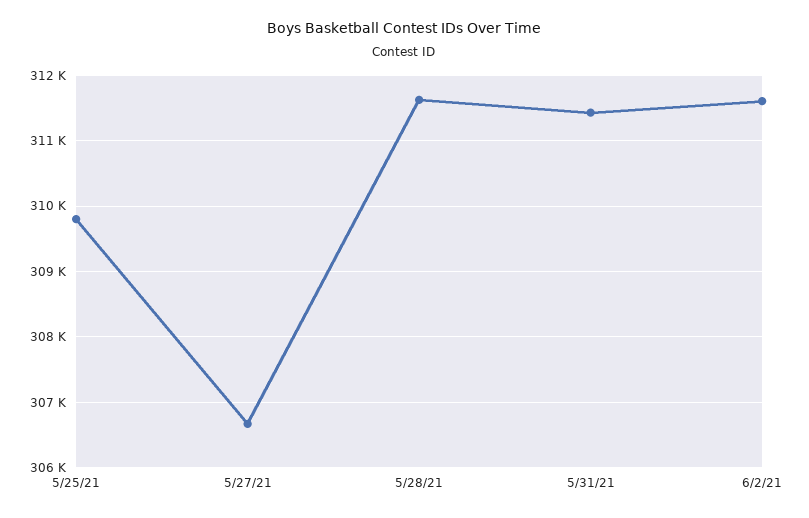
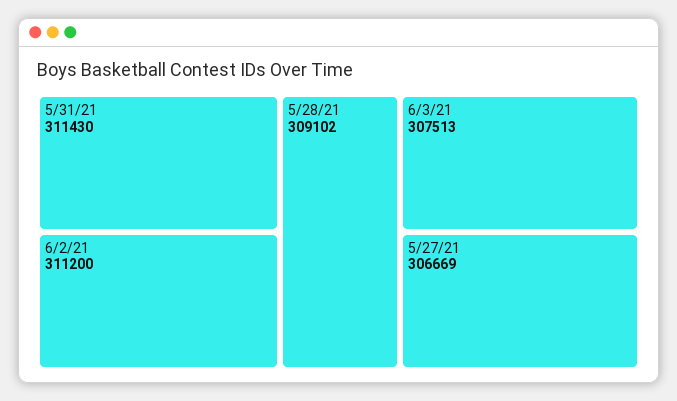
5/25/21: 309800 -> none
5/28/21: 311600 -> 309102
6/2/21: 311600 -> 311200
6/3/21: none -> 307513

